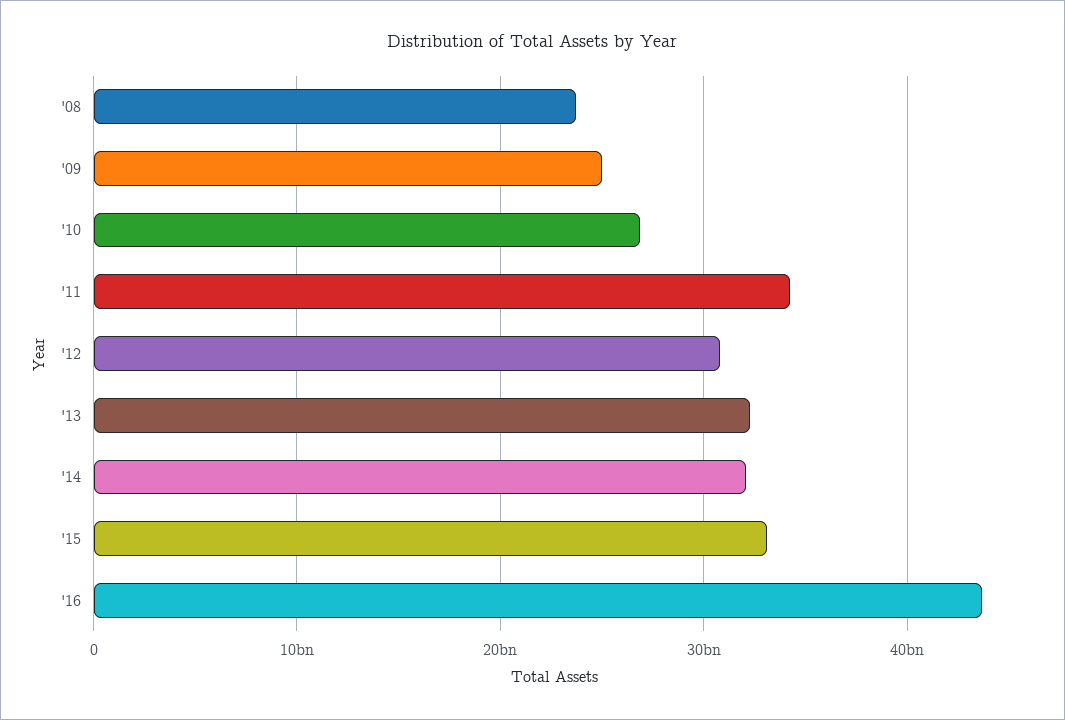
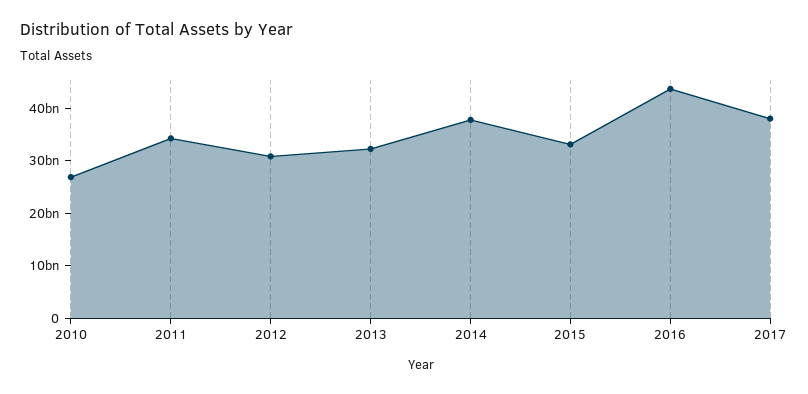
'08: 24000000000 -> none
'09: 25000000000 -> none
'14: 32000000000 -> 38000000000
2017: none -> 38000000000

